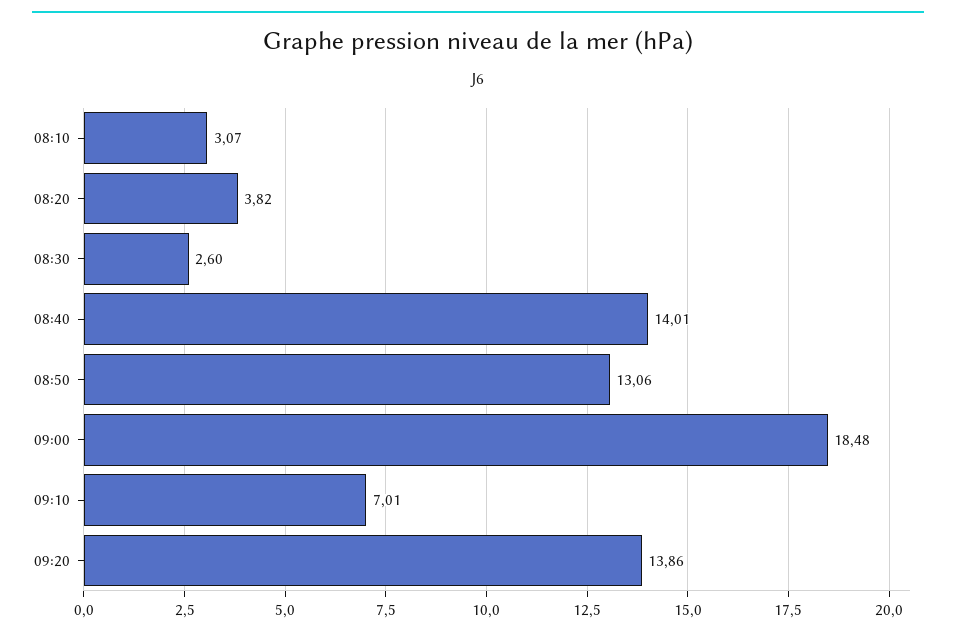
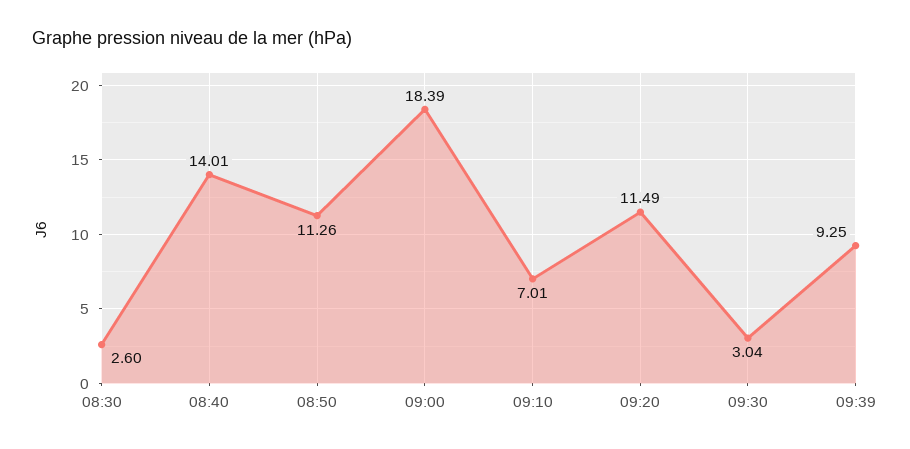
08:10: 3.07 -> none
08:20: 3.82 -> none
08:50: 13.06 -> 11.26
09:00: 18.48 -> 18.39
09:20: 13.86 -> 11.49
09:30: none -> 3.04
09:39: none -> 9.25

